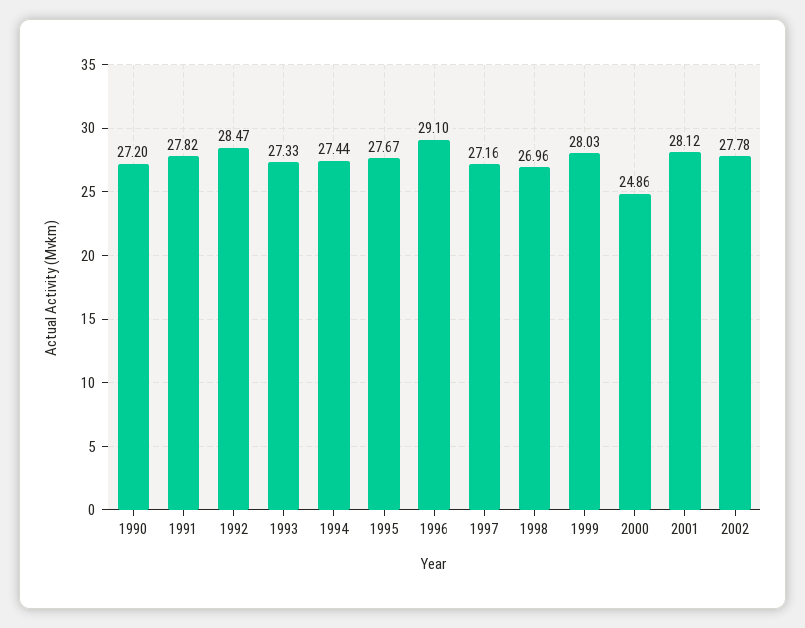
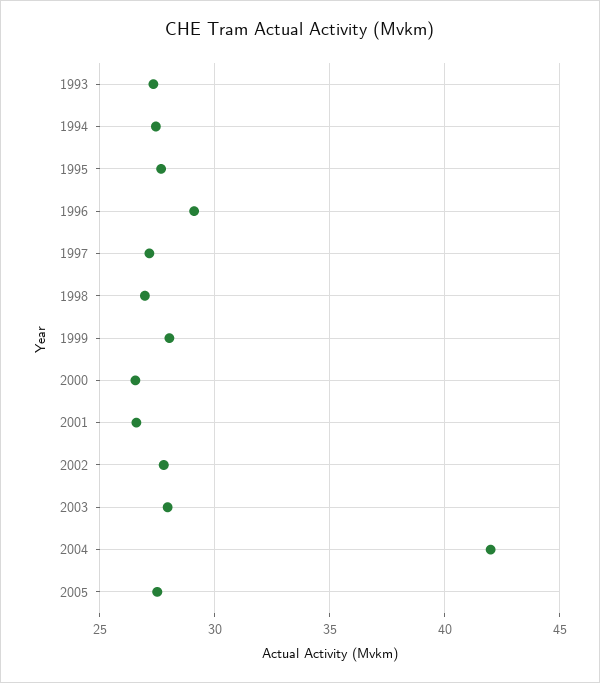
1990: 27.2 -> none
1991: 27.82 -> none
1992: 28.47 -> none
2000: 24.86 -> 26.5
2001: 28.12 -> 26.5
2003: none -> 28
2004: none -> 42
2005: none -> 27.5

